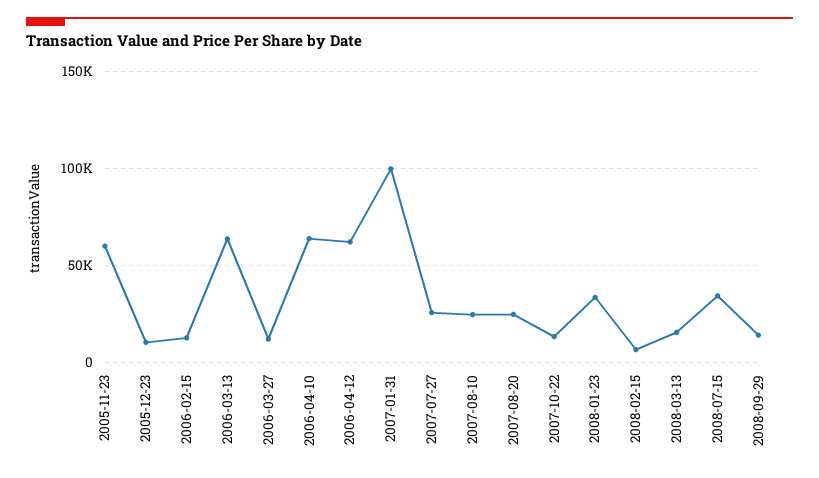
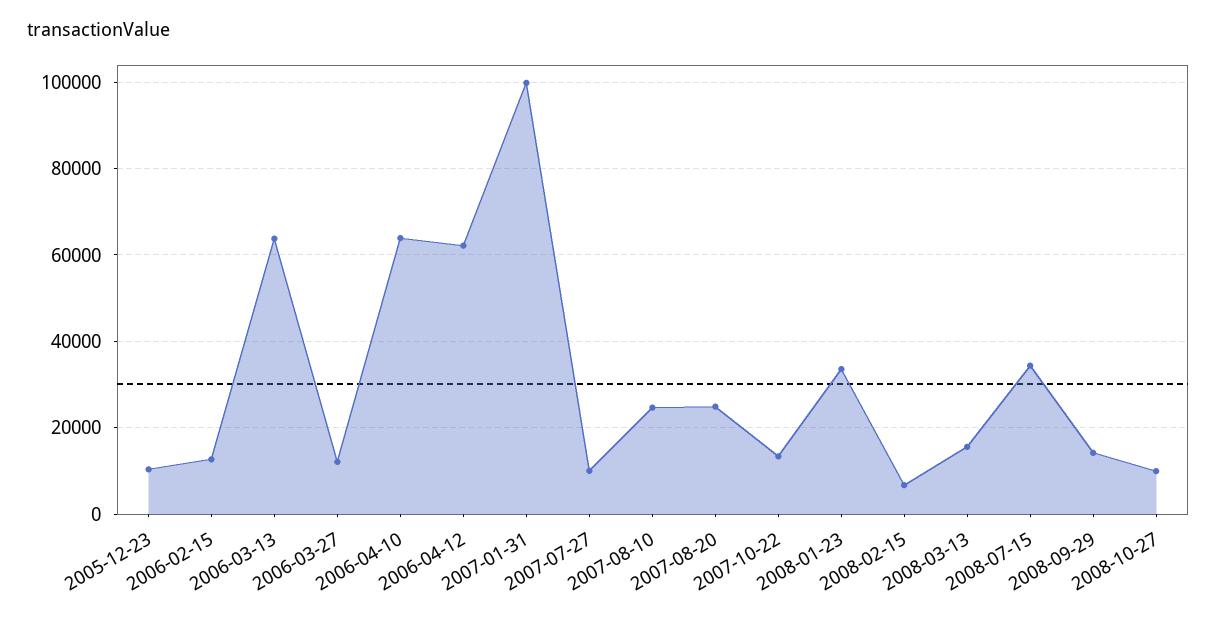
2005-11-23: 60000 -> none
2007-07-27: 25000 -> 10000
2008-10-27: none -> 10000

